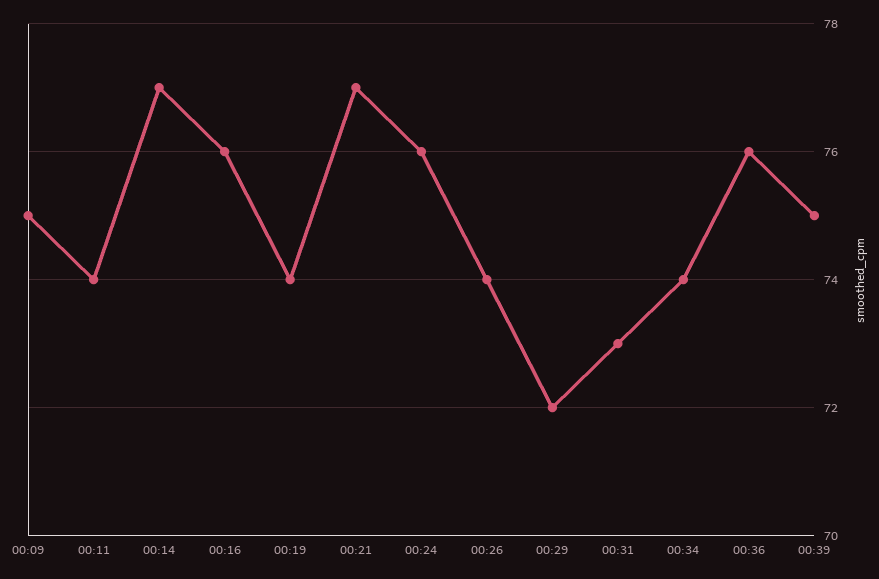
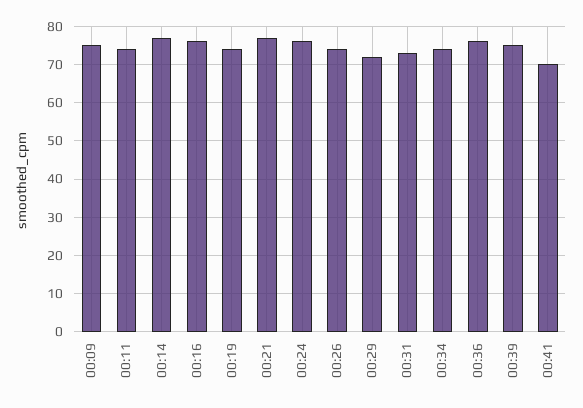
00:41: none -> 70

